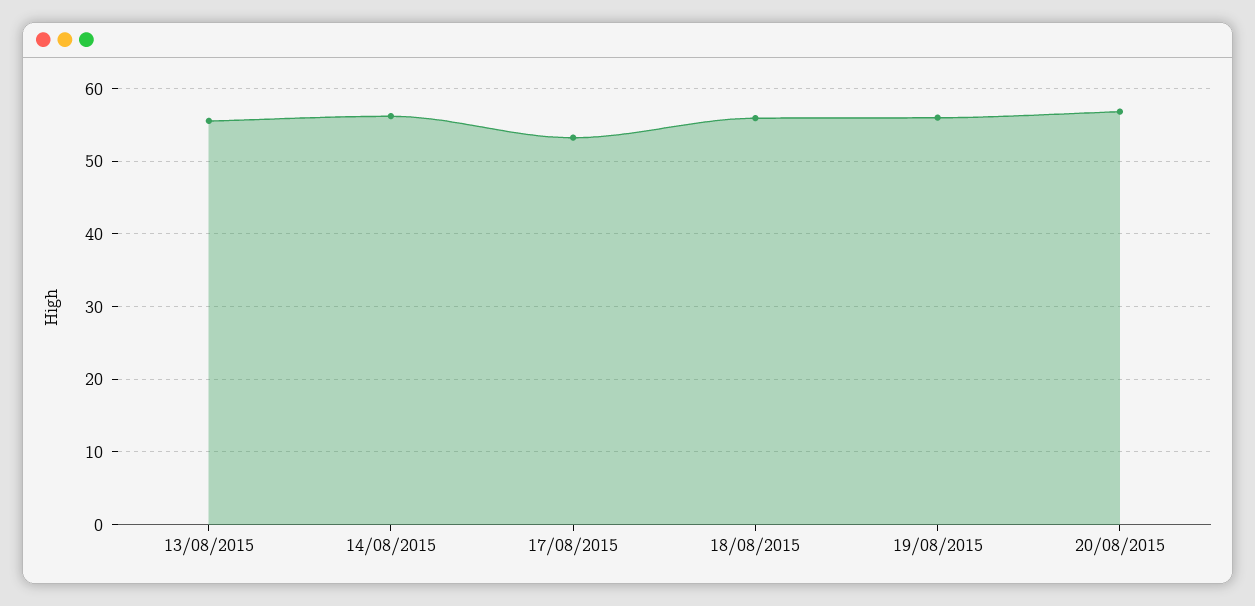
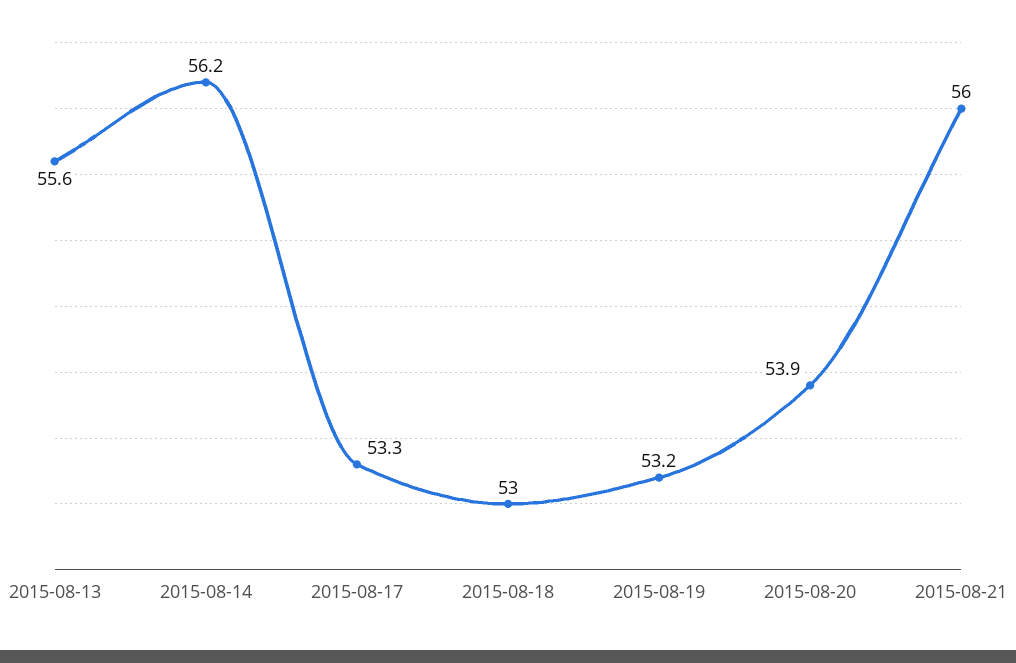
18/08/2015: 56 -> 53
19/08/2015: 56 -> 53.2
20/08/2015: 57 -> 53.9
2015-08-21: none -> 56

